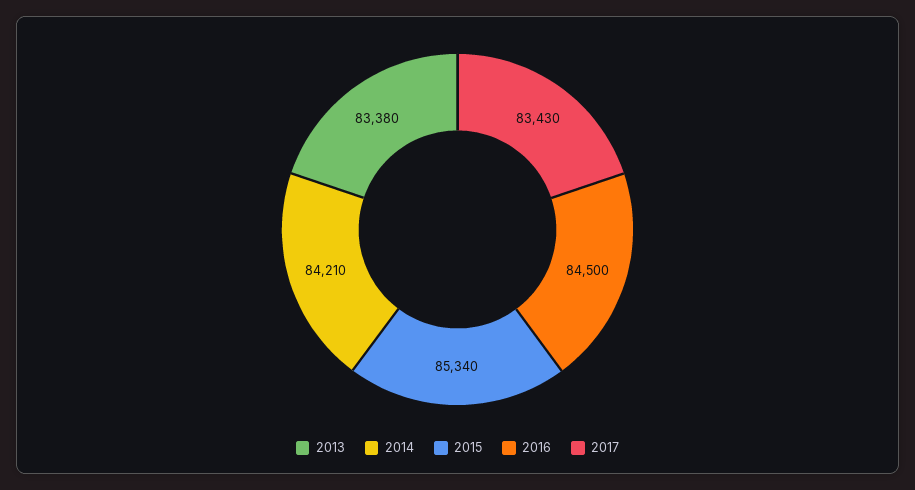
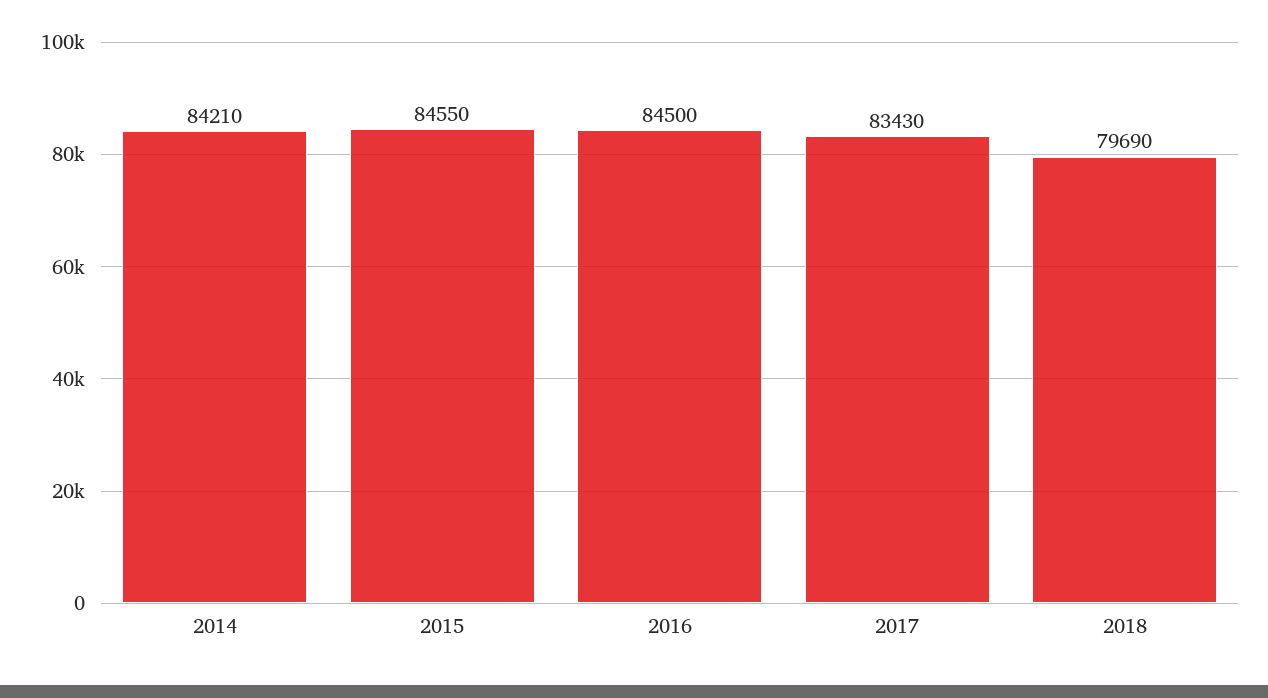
2013: 83380 -> none
2015: 85340 -> 84550
2018: none -> 79690

